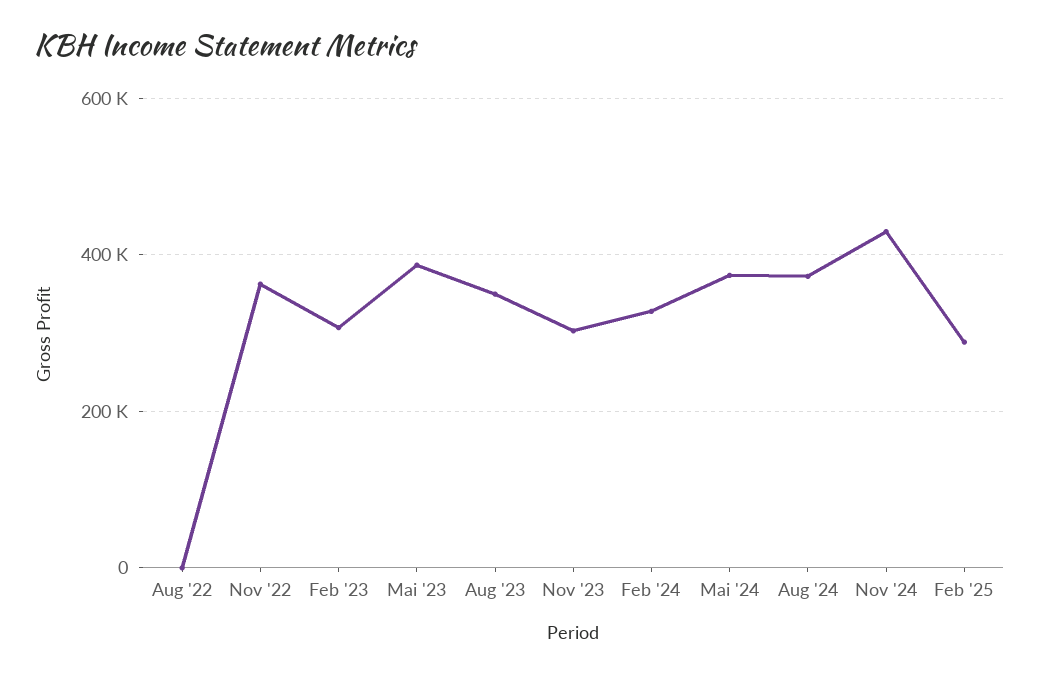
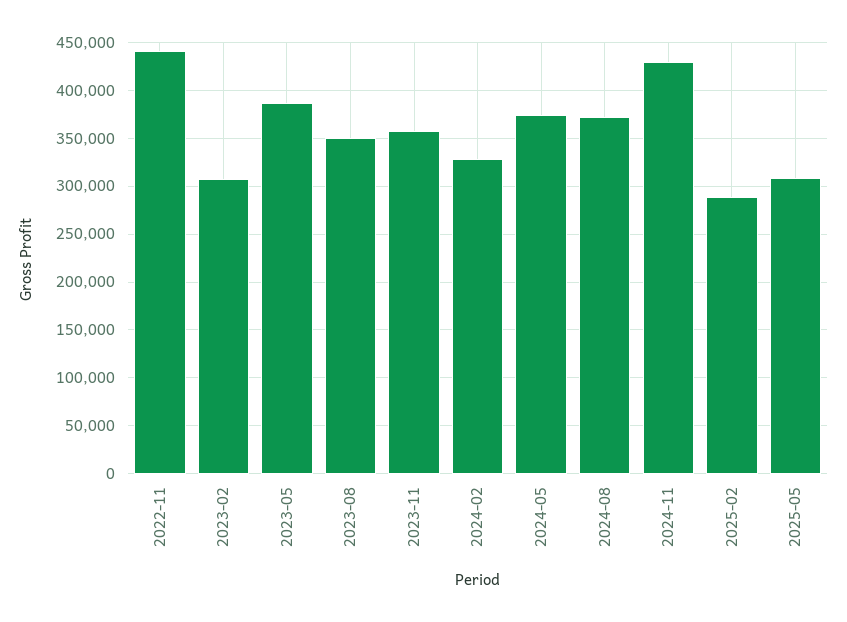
Aug '22: 0 -> none
Nov '22: 360000 -> 440000
Nov '23: 300000 -> 360000
2025-05: none -> 310000

